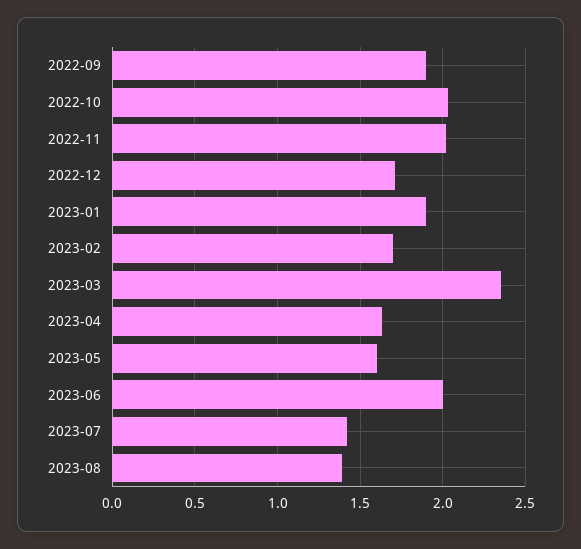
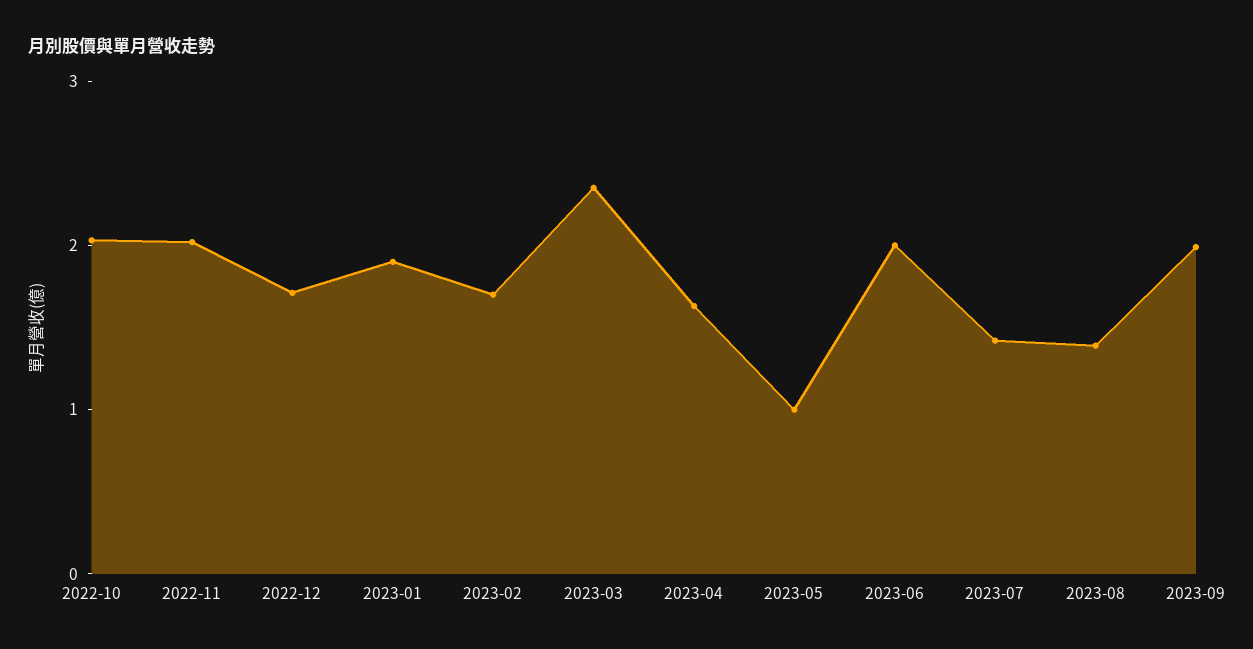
2022-09: 1.9 -> none
2023-05: 1.6 -> 1
2023-09: none -> 2

